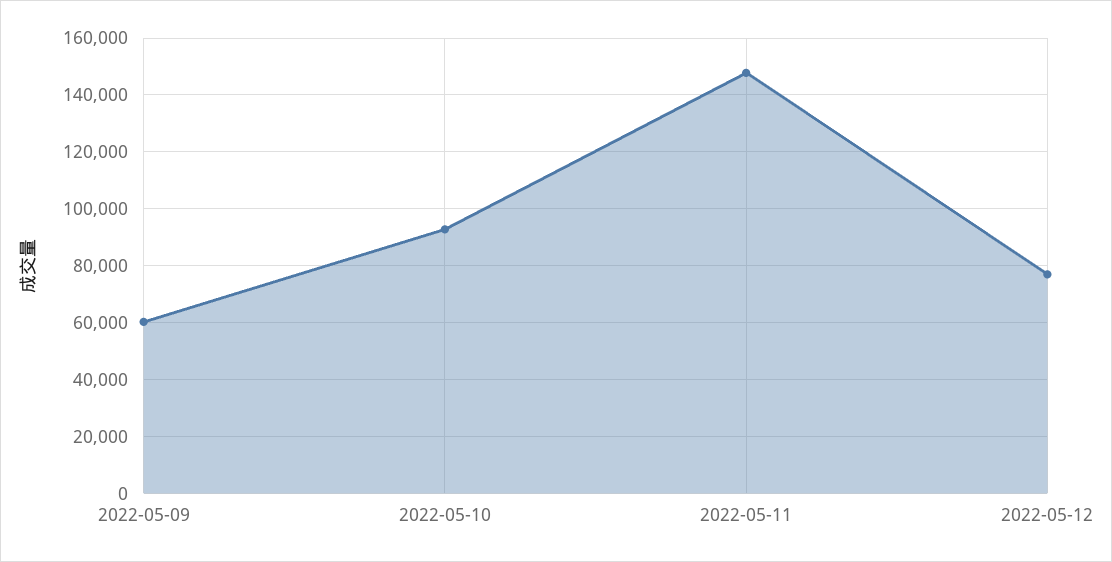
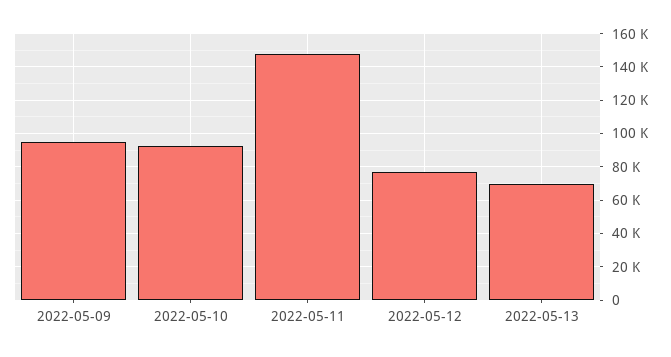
2022-05-09: 60000 -> 95000
2022-05-13: none -> 70000

